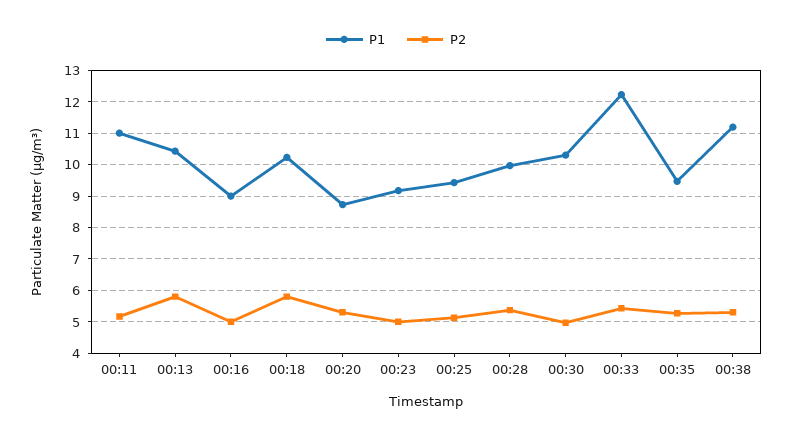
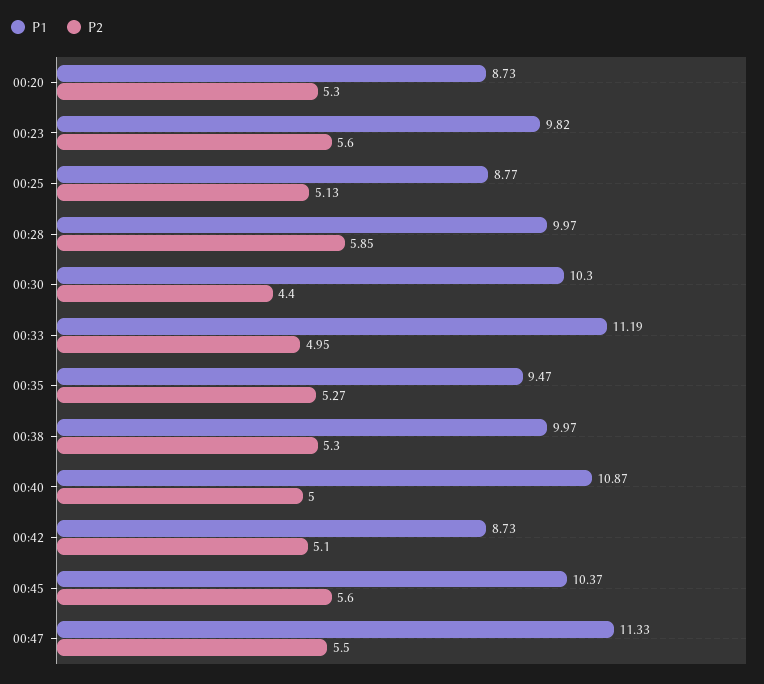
P1, 00:11: 11 -> none
P2, 00:11: 5.2 -> none
P1, 00:13: 10.4 -> none
P2, 00:13: 5.8 -> none
P1, 00:16: 9 -> none
P2, 00:16: 5 -> none
P1, 00:18: 10.2 -> none
P2, 00:18: 5.8 -> none
P1, 00:23: 9.2 -> 9.82
P2, 00:23: 5 -> 5.6
P1, 00:25: 9.4 -> 8.77
P2, 00:28: 5.4 -> 5.85
P2, 00:30: 5 -> 4.4
P1, 00:33: 12.2 -> 11.19
P2, 00:33: 5.4 -> 4.95
P1, 00:38: 11.2 -> 9.97
P1, 00:40: none -> 10.87
P2, 00:40: none -> 5
P1, 00:42: none -> 8.73
P2, 00:42: none -> 5.1
P1, 00:45: none -> 10.37
P2, 00:45: none -> 5.6
P1, 00:47: none -> 11.33
P2, 00:47: none -> 5.5

